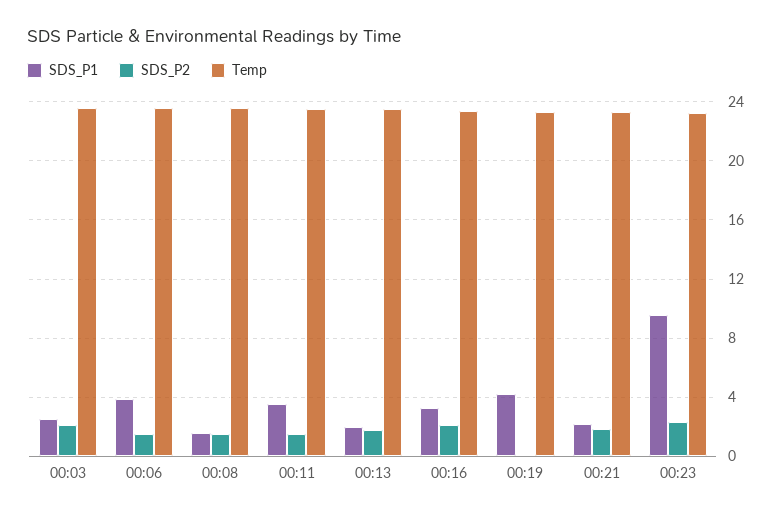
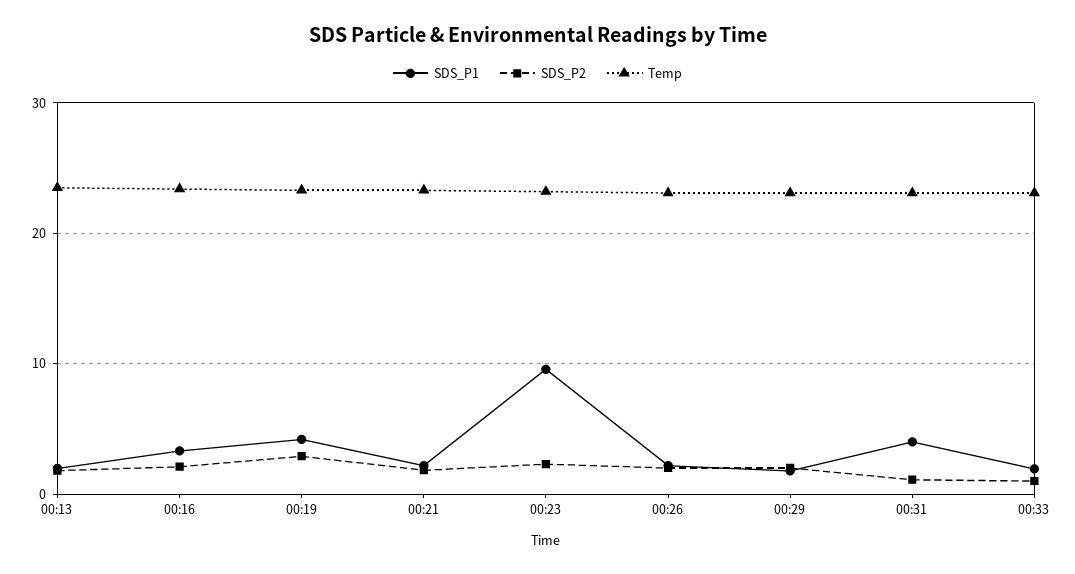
SDS_P1, 00:03: 2.5 -> none
SDS_P2, 00:03: 2 -> none
Temp, 00:03: 23.5 -> none
SDS_P1, 00:06: 4 -> none
SDS_P2, 00:06: 1.5 -> none
Temp, 00:06: 23.5 -> none
SDS_P1, 00:08: 1.5 -> none
SDS_P2, 00:08: 1.5 -> none
Temp, 00:08: 23.5 -> none
SDS_P1, 00:11: 3.5 -> none
SDS_P2, 00:11: 1.5 -> none
Temp, 00:11: 23.5 -> none
SDS_P2, 00:19: 0 -> 3
SDS_P1, 00:26: none -> 2
SDS_P2, 00:26: none -> 2
Temp, 00:26: none -> 23
SDS_P1, 00:29: none -> 2
SDS_P2, 00:29: none -> 2
Temp, 00:29: none -> 23
SDS_P1, 00:31: none -> 4
SDS_P2, 00:31: none -> 1
Temp, 00:31: none -> 23
SDS_P1, 00:33: none -> 2
SDS_P2, 00:33: none -> 1
Temp, 00:33: none -> 23

